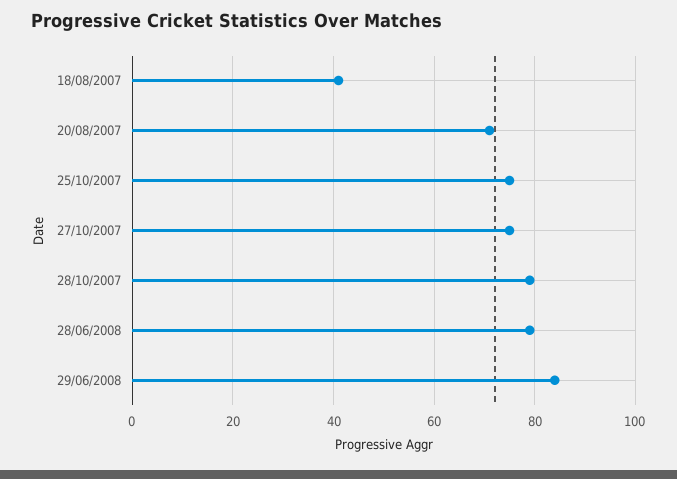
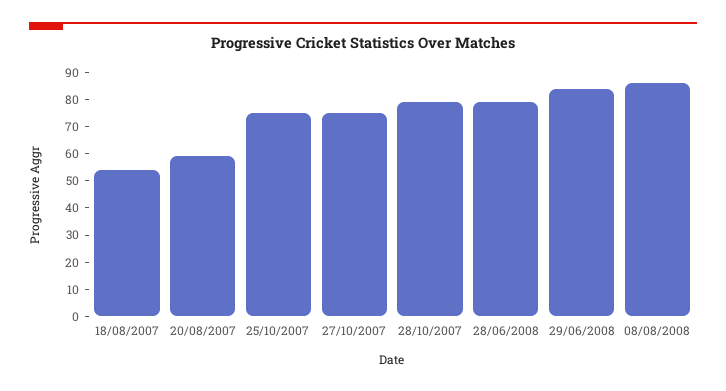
18/08/2007: 40 -> 55
20/08/2007: 70 -> 60
08/08/2008: none -> 85

